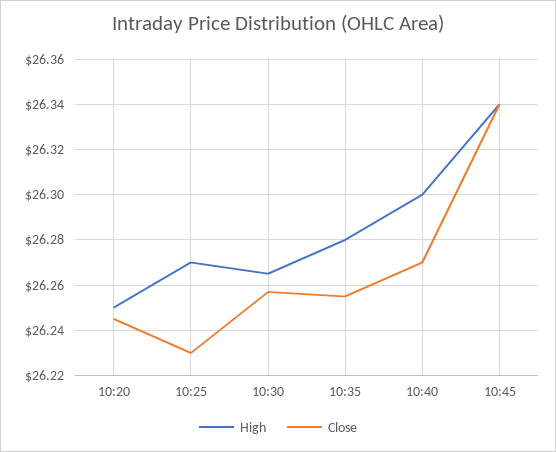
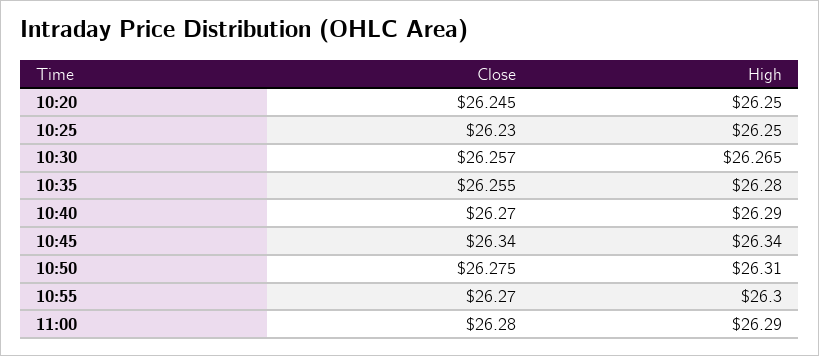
High, 10:25: 26.27 -> 26.25
High, 10:40: 26.3 -> 26.29
Close, 10:50: none -> 26.275
High, 10:50: none -> 26.31
Close, 10:55: none -> 26.27
High, 10:55: none -> 26.3
Close, 11:00: none -> 26.28
High, 11:00: none -> 26.29

